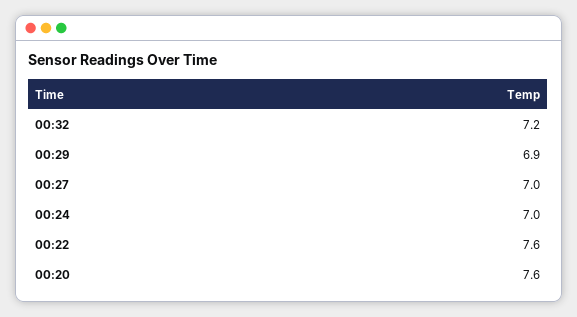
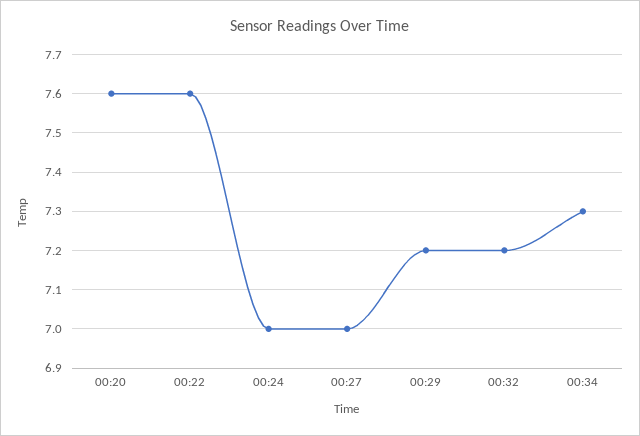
00:29: 6.9 -> 7.2
00:34: none -> 7.3

